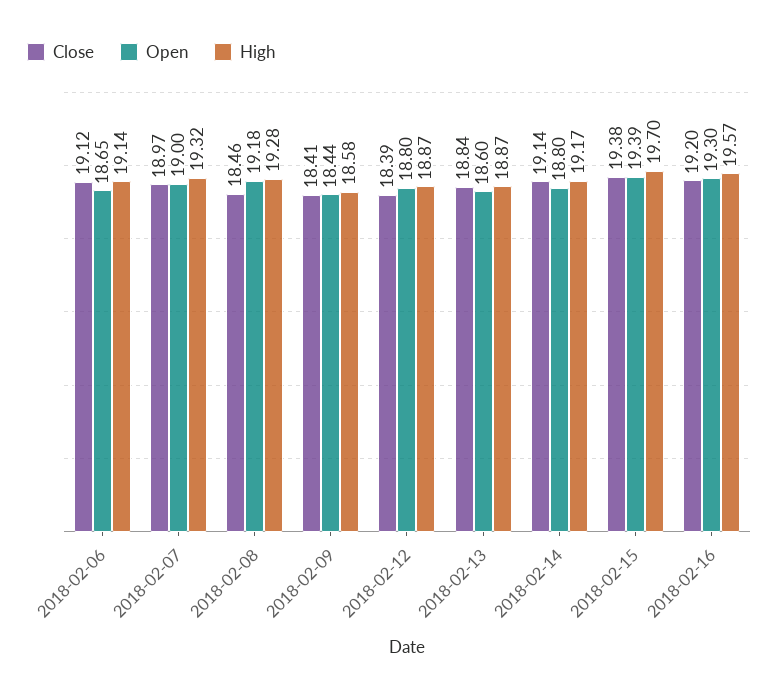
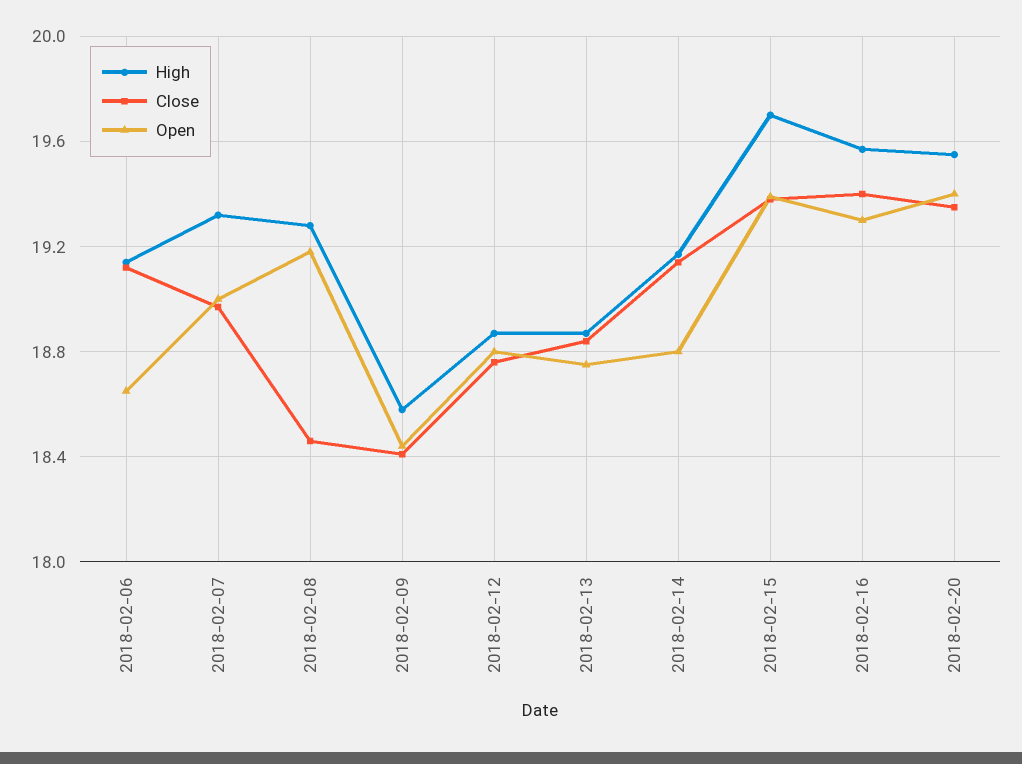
Close, 2018-02-12: 18.39 -> 18.75
Open, 2018-02-13: 18.6 -> 18.75
Close, 2018-02-16: 19.2 -> 19.4
High, 2018-02-20: none -> 19.55
Close, 2018-02-20: none -> 19.35
Open, 2018-02-20: none -> 19.4

